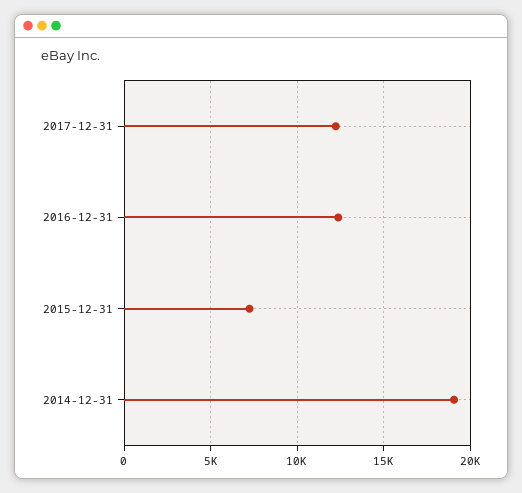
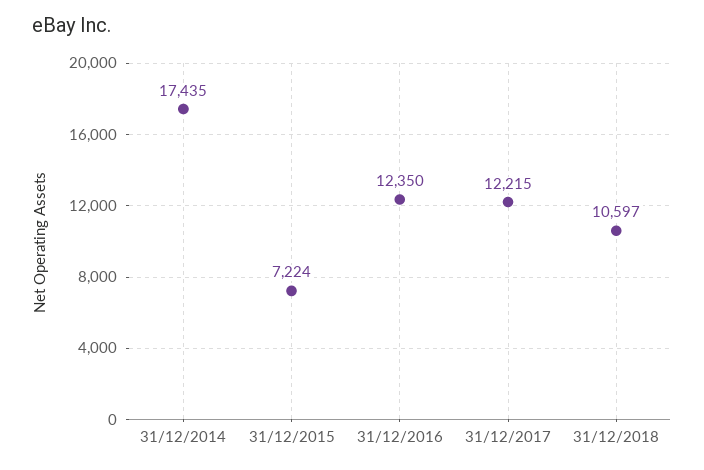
2014-12-31: 19000 -> 17435
31/12/2018: none -> 10597

